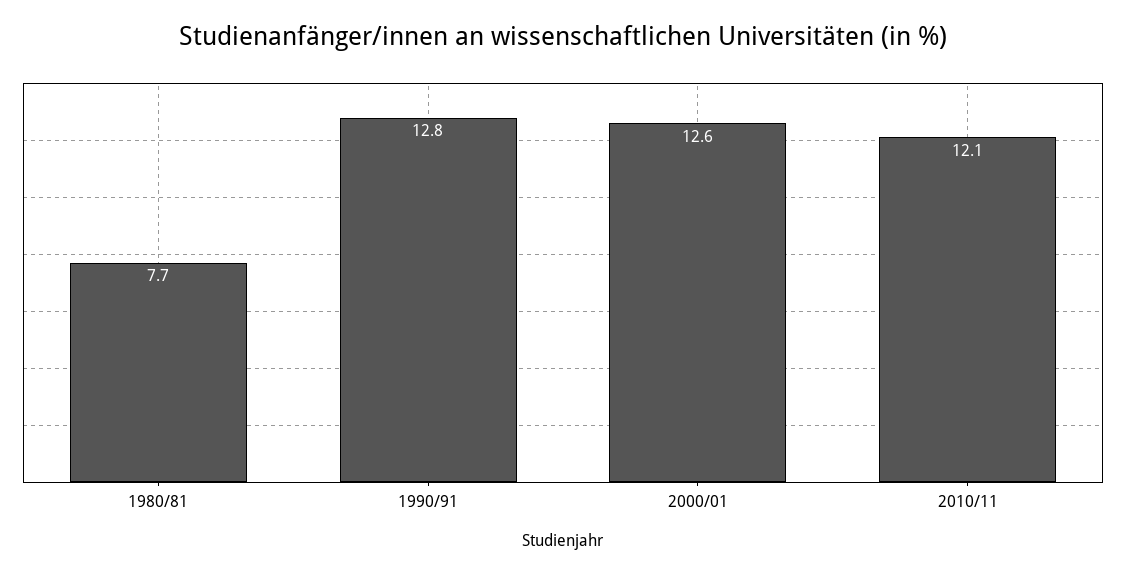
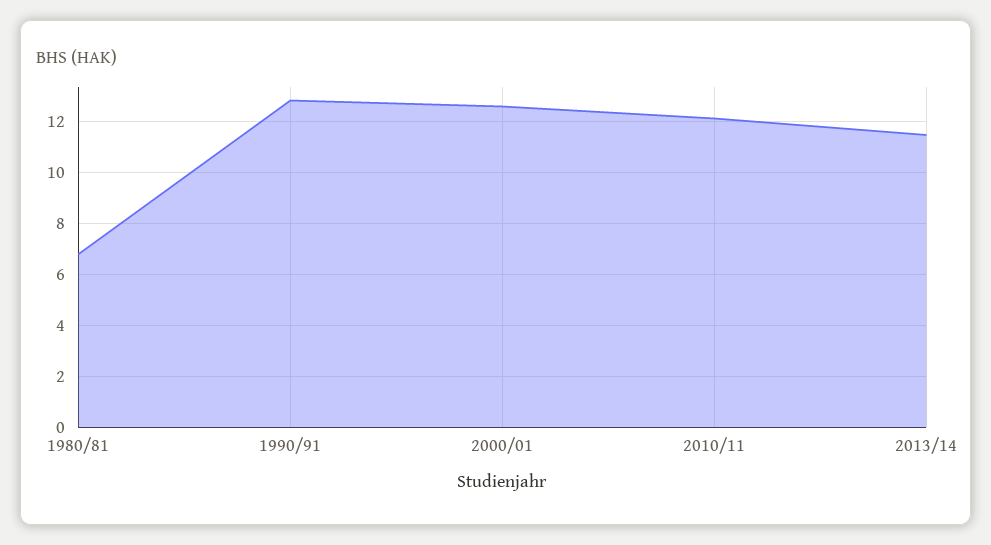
1980/81: 7.7 -> 6.75
2013/14: none -> 11.5

